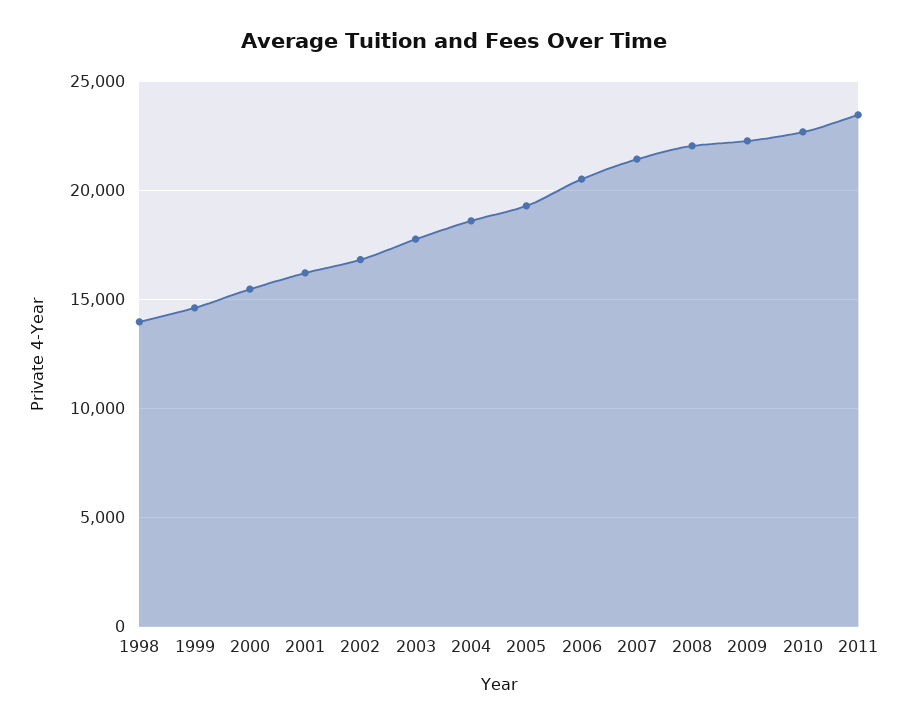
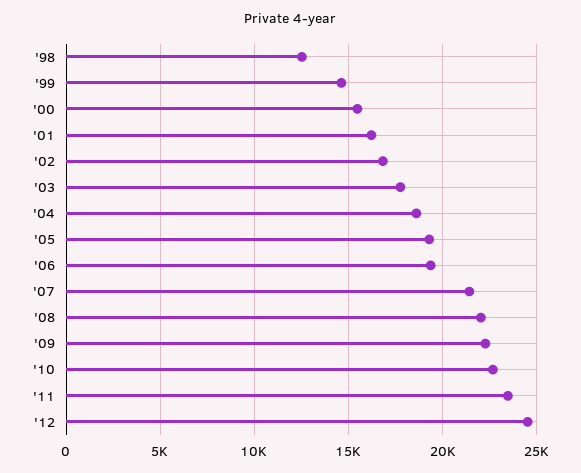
1998: 14000 -> 12500
2006: 20500 -> 19500
'12: none -> 24500

